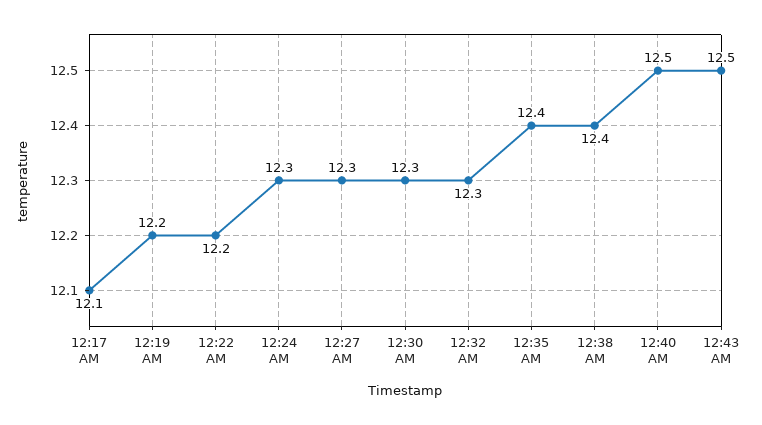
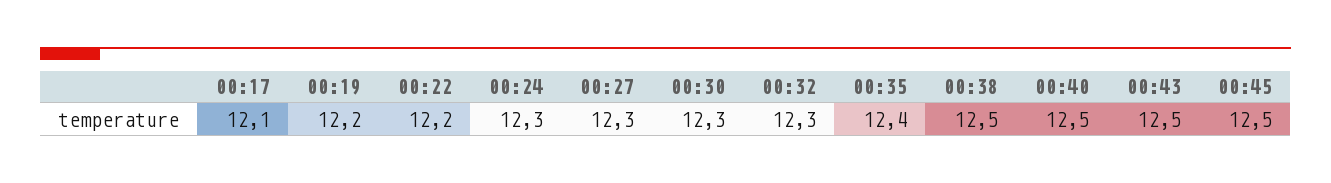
12:38 AM: 12.4 -> 12.5
00:45: none -> 12.5

